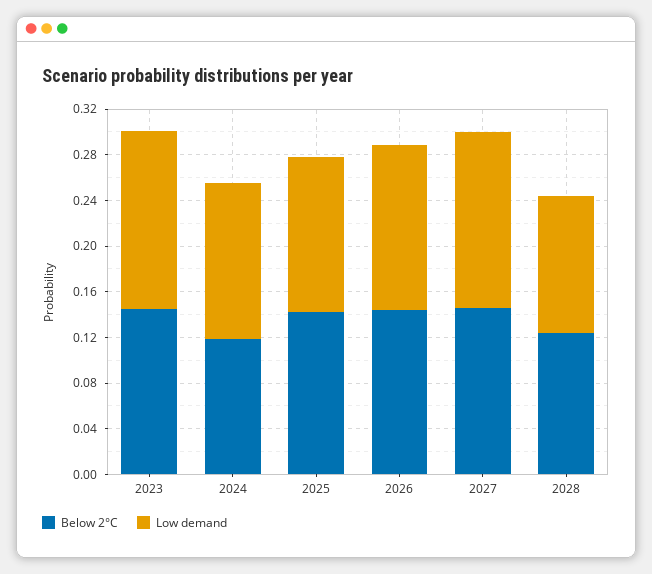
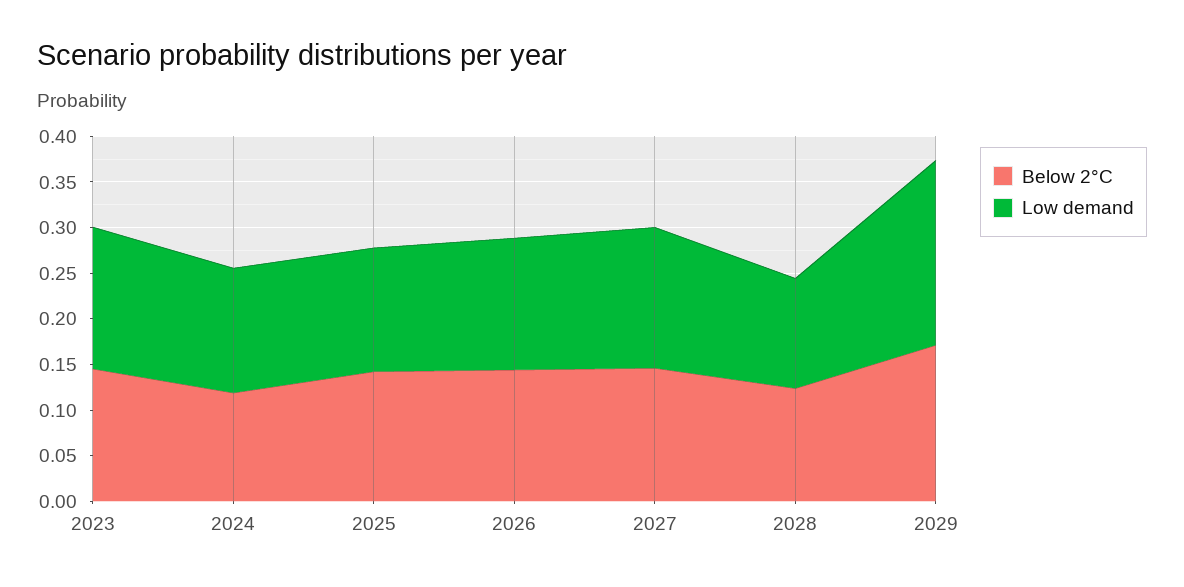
Below 2°C, 2029: none -> 0.17
Low demand, 2029: none -> 0.2

